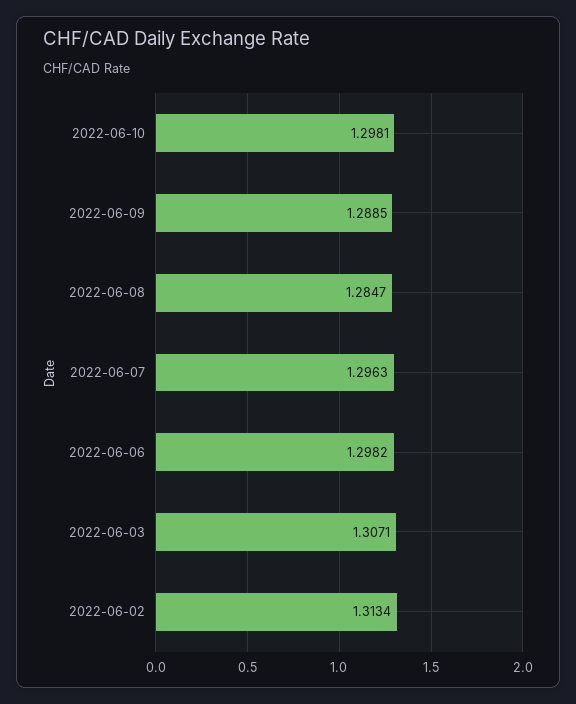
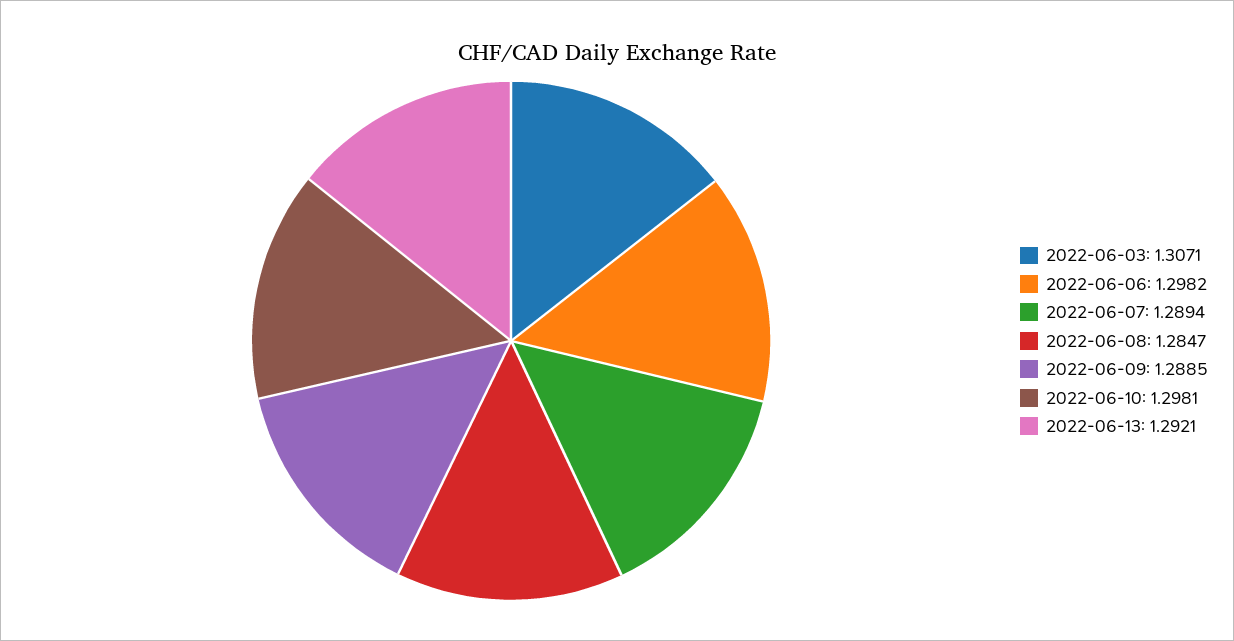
2022-06-07: 1.2963 -> 1.2894
2022-06-02: 1.3134 -> none
2022-06-13: none -> 1.2921

